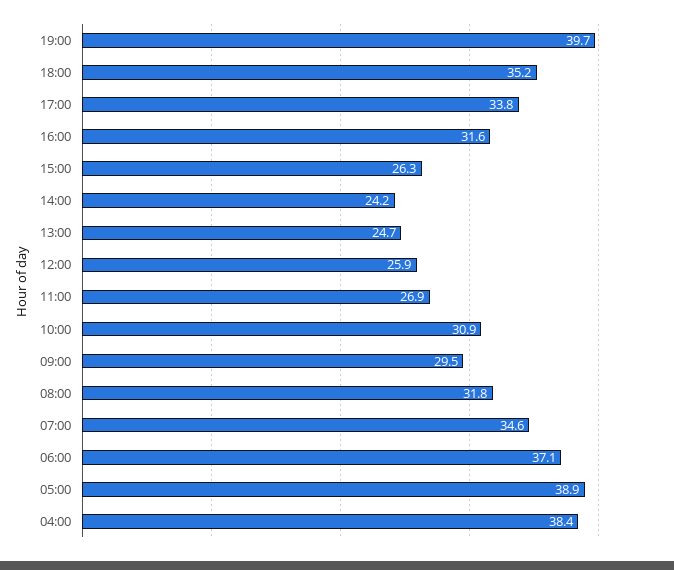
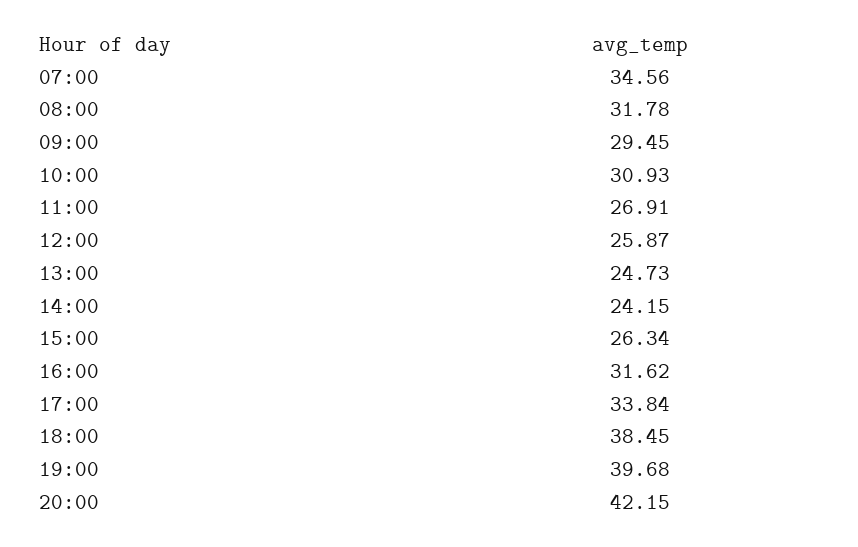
18:00: 35.2 -> 38.45
06:00: 37.1 -> none
05:00: 38.9 -> none
04:00: 38.4 -> none
20:00: none -> 42.15

